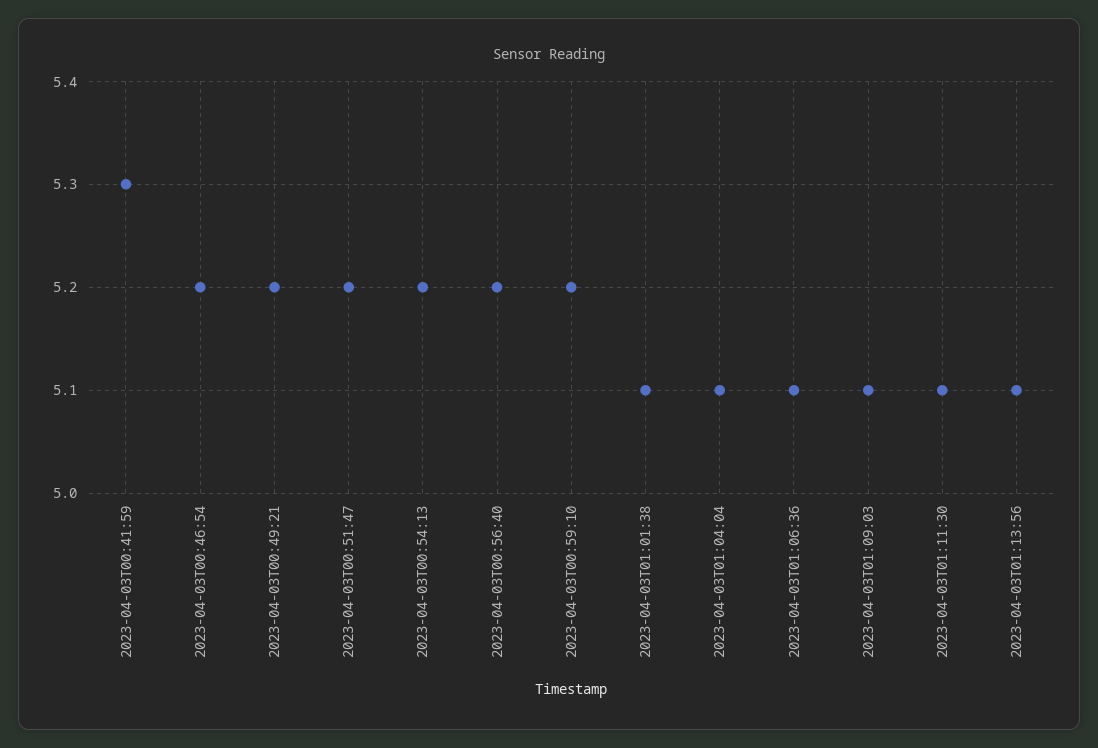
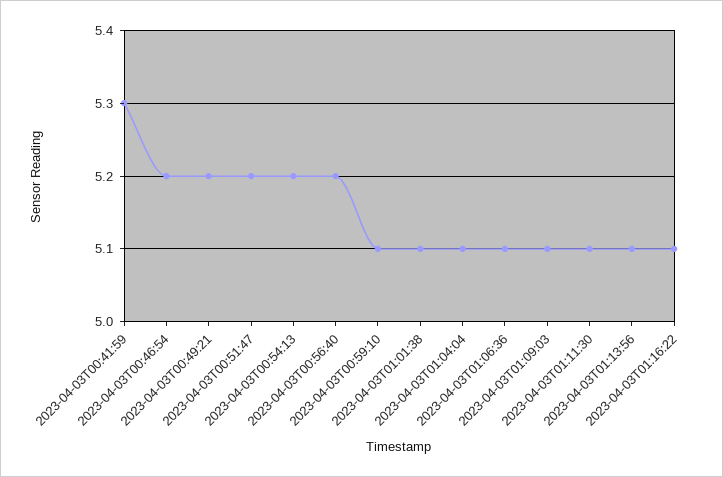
2023-04-03T00:59:10: 5.2 -> 5.1
2023-04-03T01:16:22: none -> 5.1

